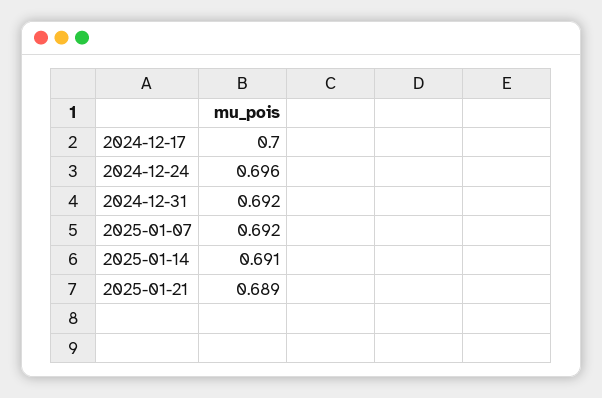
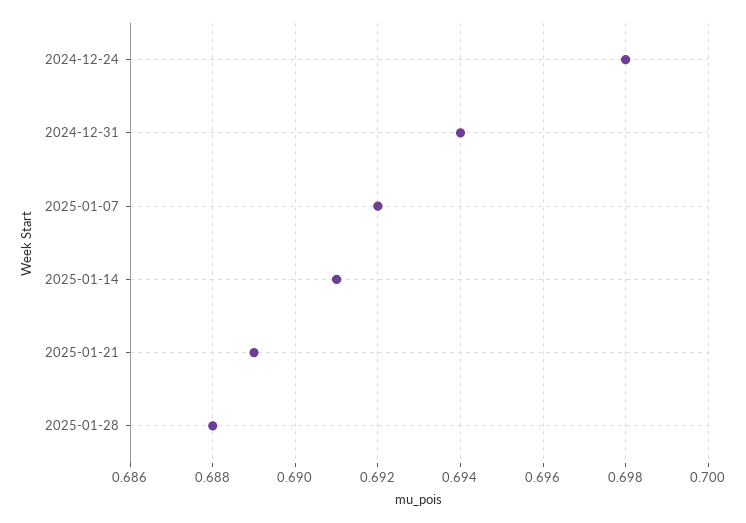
2024-12-17: 0.7 -> none
2024-12-24: 0.696 -> 0.698
2024-12-31: 0.692 -> 0.694
2025-01-28: none -> 0.688

